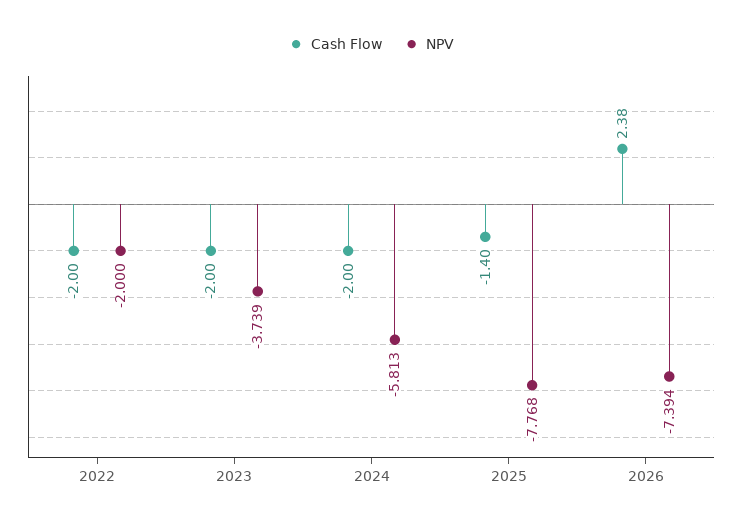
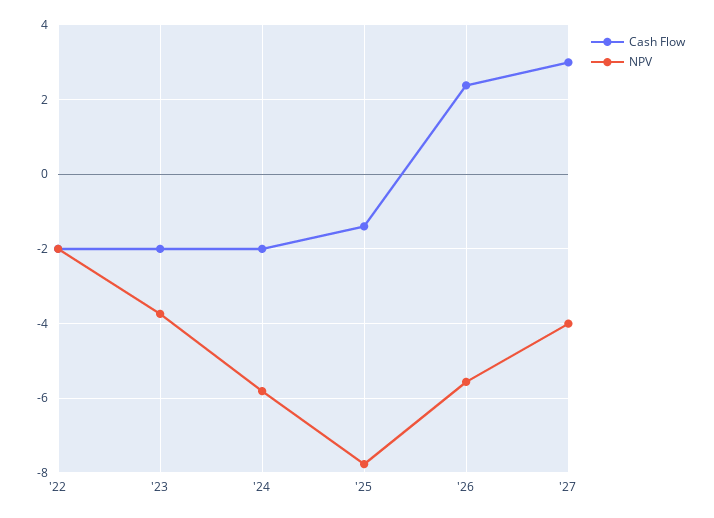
NPV, 2026: -7.394 -> -5.6
Cash Flow, '27: none -> 3
NPV, '27: none -> -4

